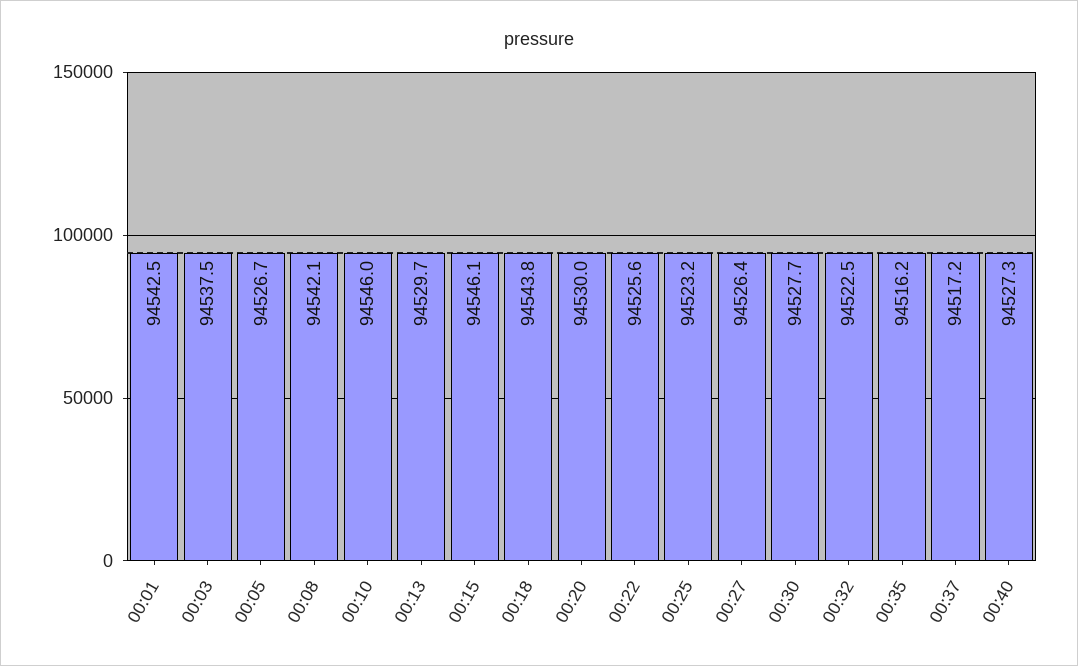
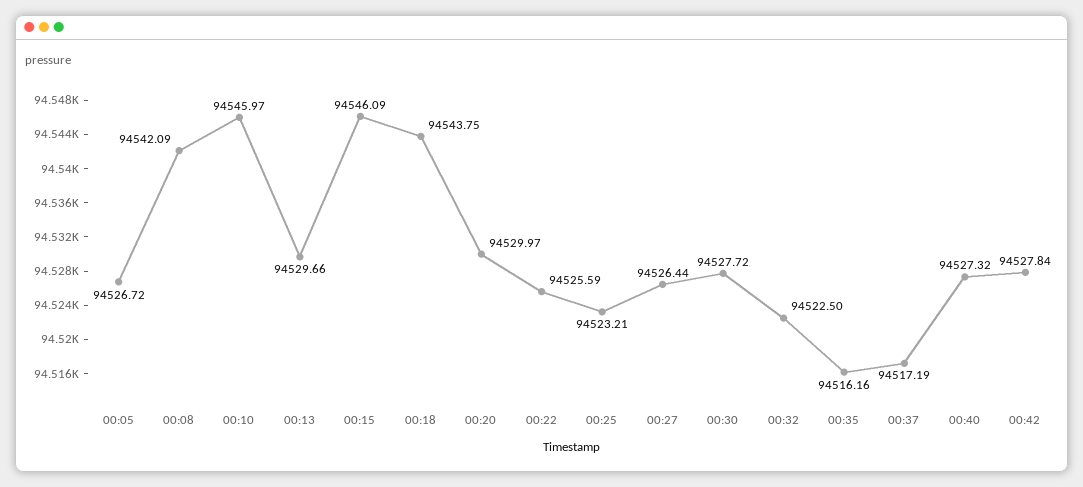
00:01: 94542.5 -> none
00:03: 94537.5 -> none
00:42: none -> 94527.84

